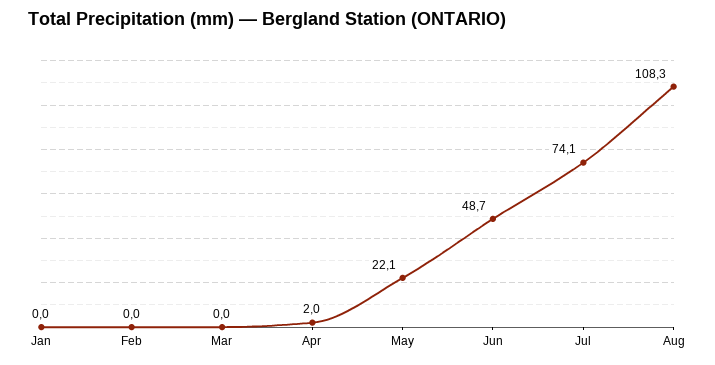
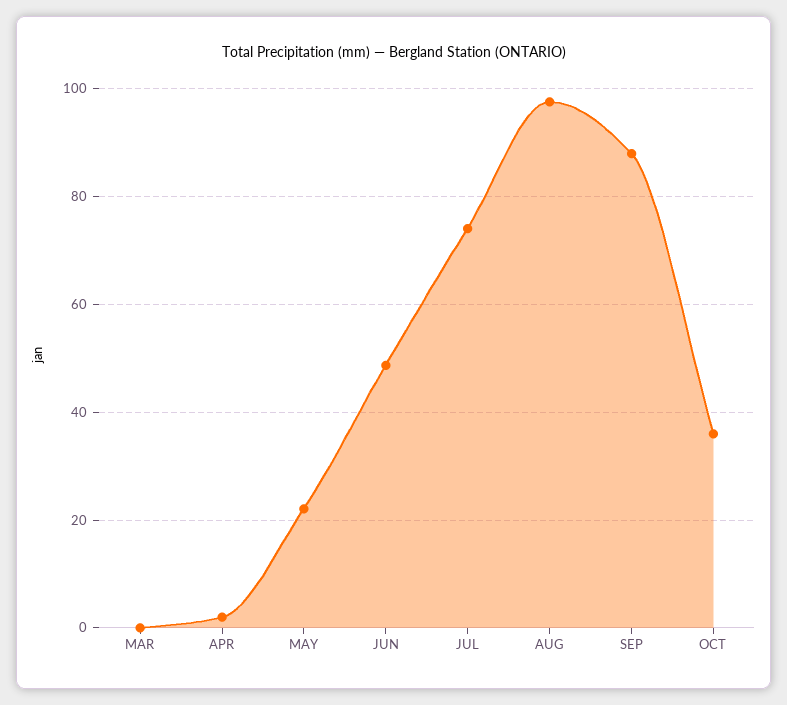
Jan: 0 -> none
Feb: 0 -> none
Aug: 108.3 -> 98
SEP: none -> 88
OCT: none -> 36

